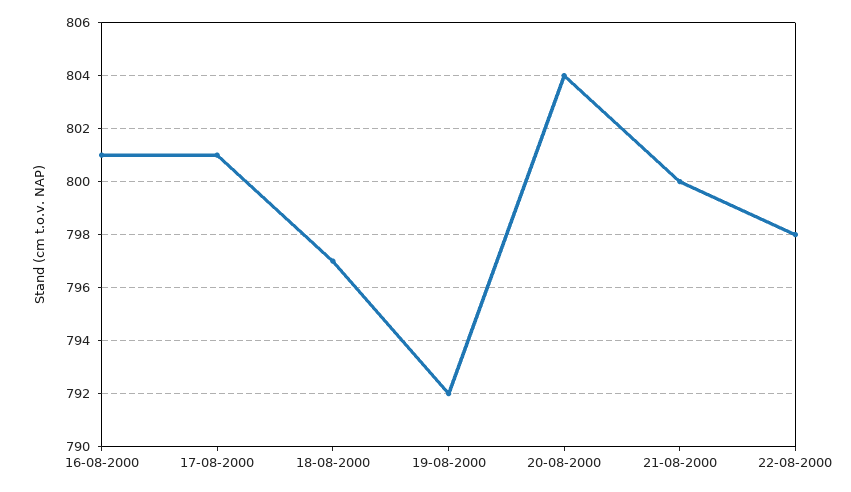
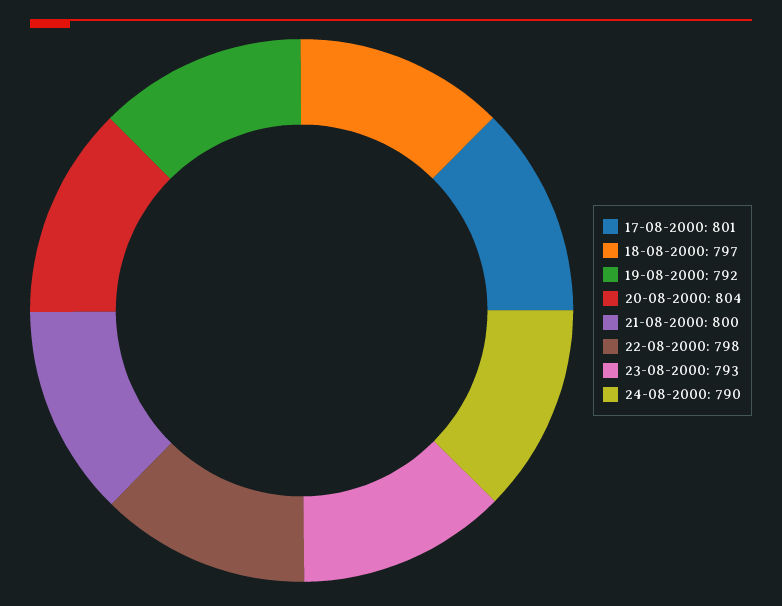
16-08-2000: 801 -> none
23-08-2000: none -> 793
24-08-2000: none -> 790

